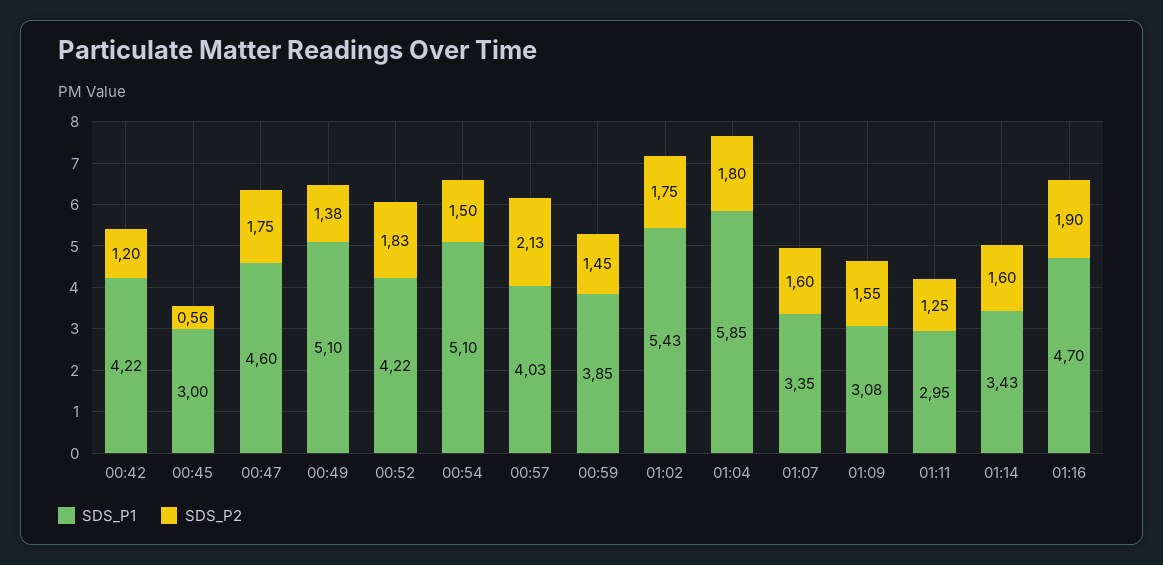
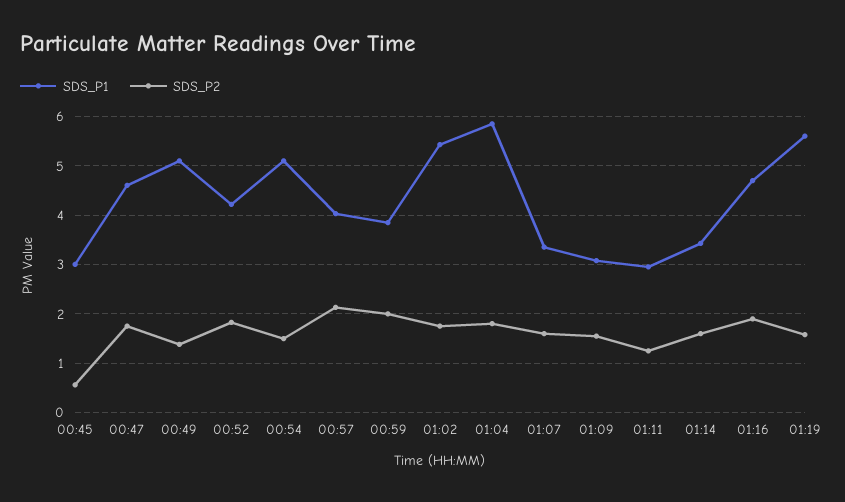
SDS_P1, 00:42: 4.22 -> none
SDS_P2, 00:42: 1.2 -> none
SDS_P2, 00:59: 1.45 -> 2
SDS_P1, 01:19: none -> 5.6
SDS_P2, 01:19: none -> 1.6

